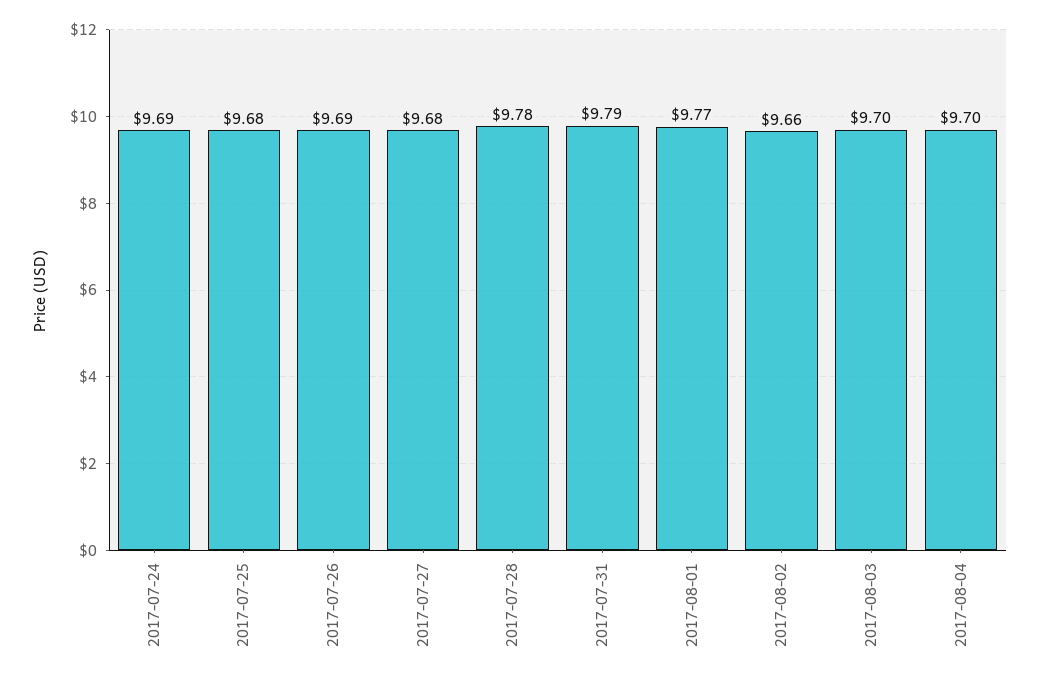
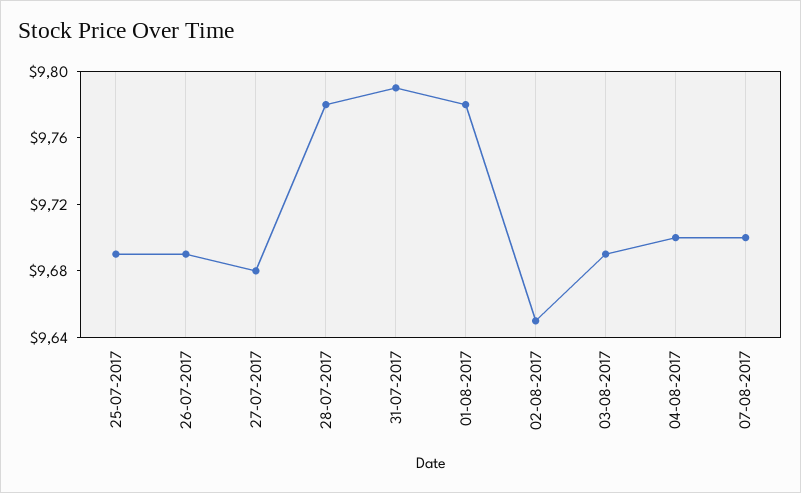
2017-07-24: 9.69 -> none
2017-07-25: 9.68 -> 9.69
2017-08-01: 9.77 -> 9.78
2017-08-02: 9.66 -> 9.65
2017-08-03: 9.7 -> 9.69
07-08-2017: none -> 9.7

